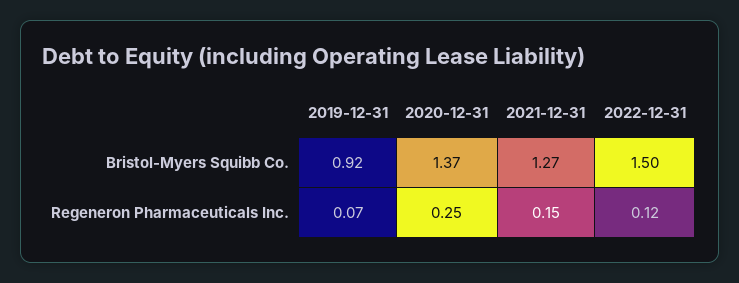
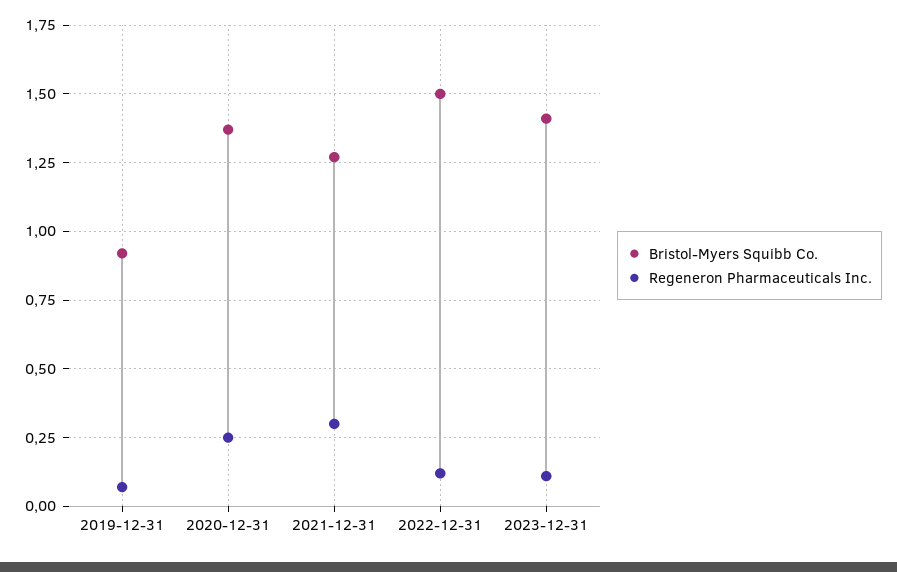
Regeneron Pharmaceuticals Inc., 2021-12-31: 0.15 -> 0.3
Bristol-Myers Squibb Co., 2023-12-31: none -> 1.4
Regeneron Pharmaceuticals Inc., 2023-12-31: none -> 0.1

